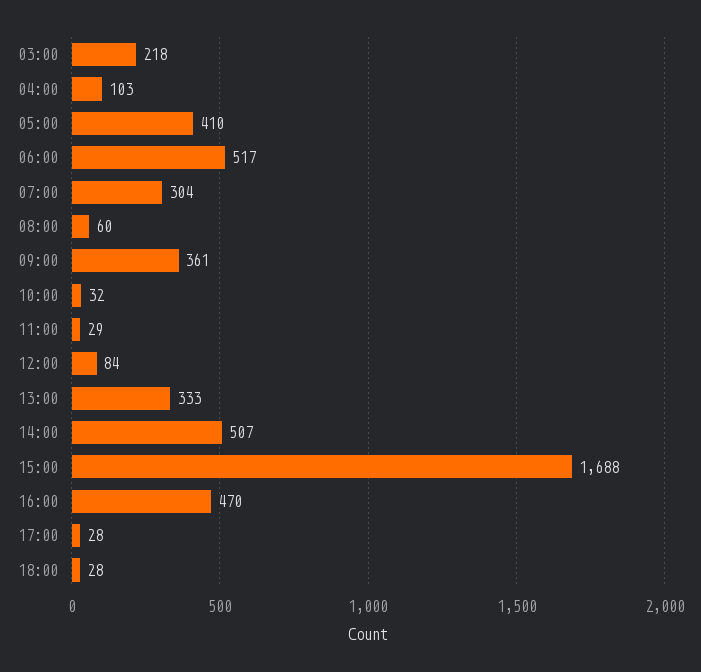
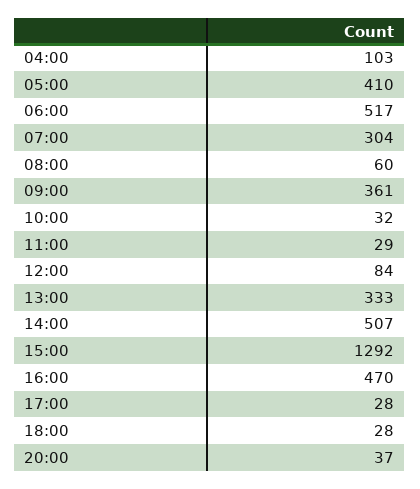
03:00: 218 -> none
15:00: 1688 -> 1292
20:00: none -> 37

